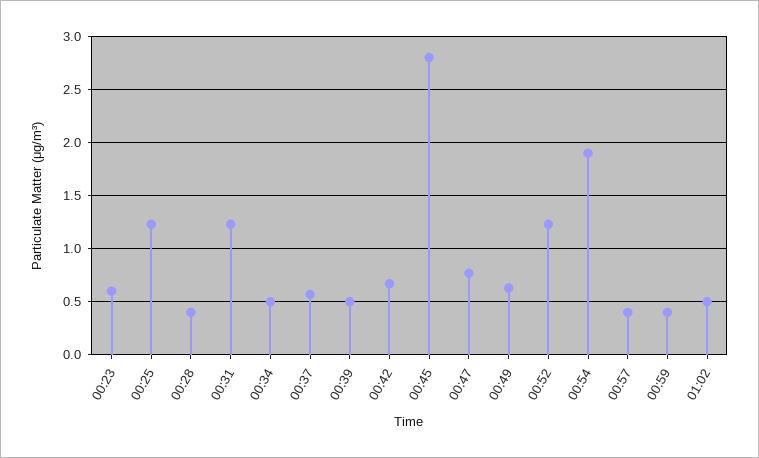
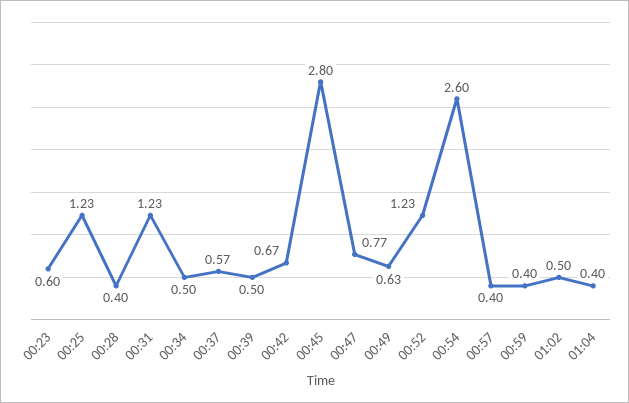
00:54: 1.9 -> 2.6
01:04: none -> 0.4

